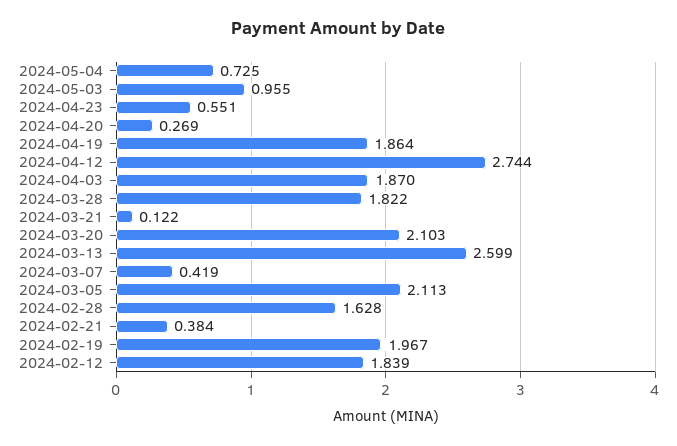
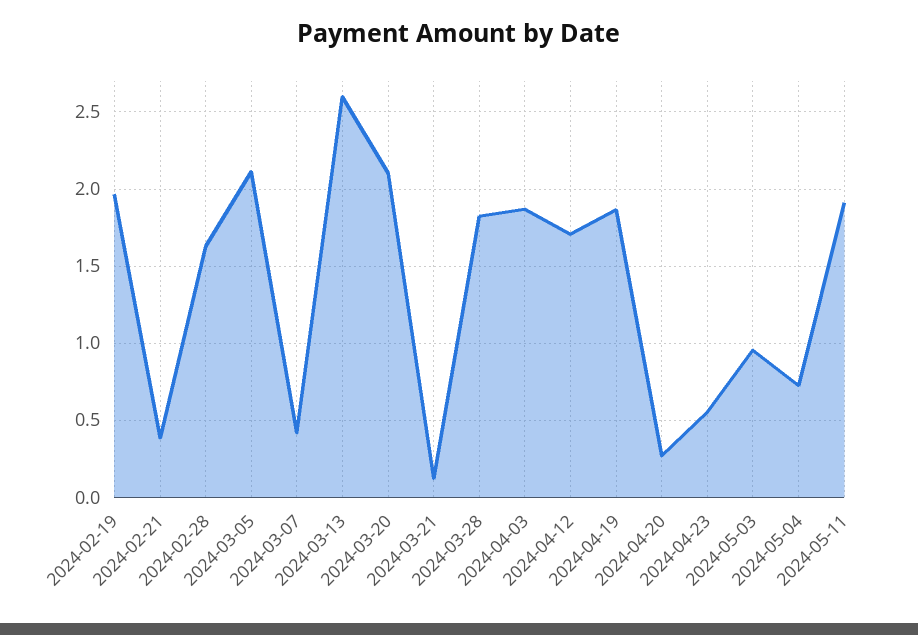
2024-04-12: 2.744 -> 1.7
2024-02-12: 1.839 -> none
2024-05-11: none -> 1.9

